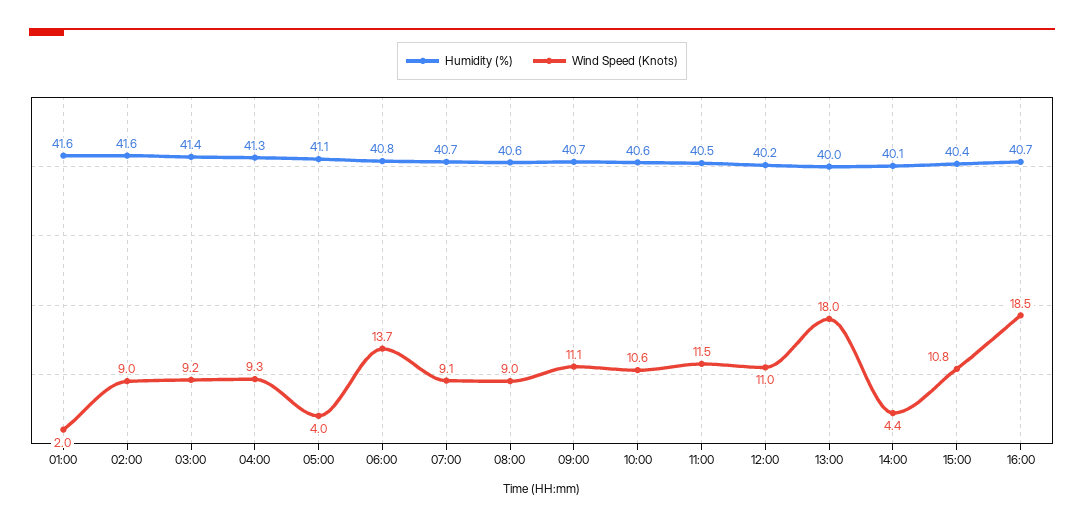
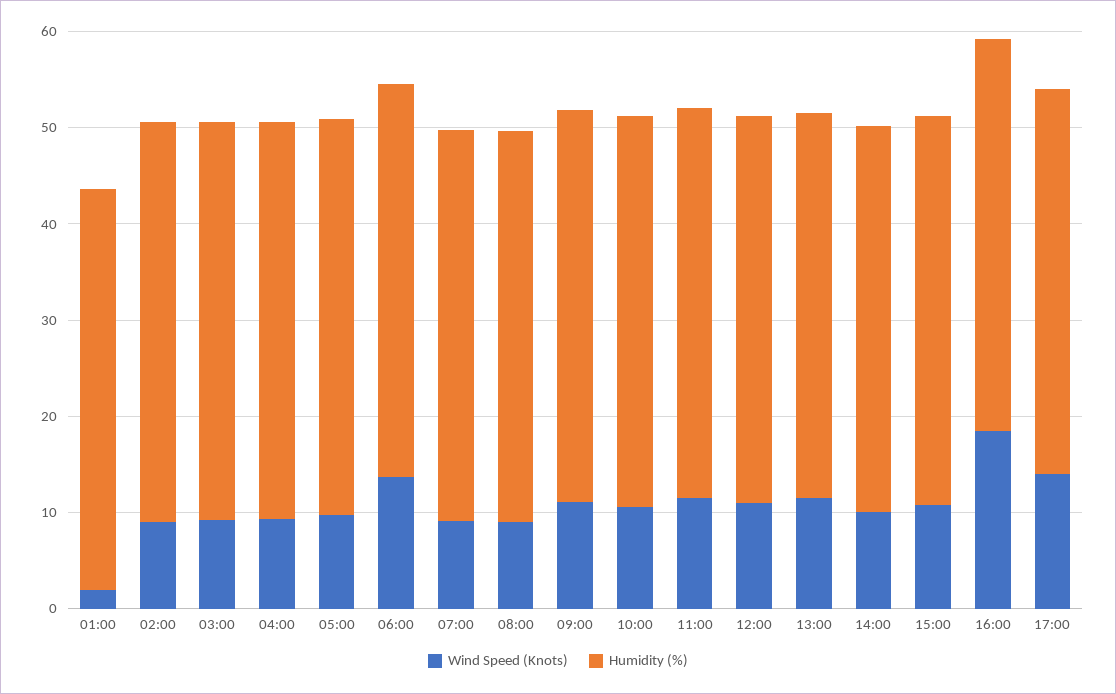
Wind Speed (Knots), 05:00: 4 -> 10
Wind Speed (Knots), 13:00: 18 -> 12
Wind Speed (Knots), 14:00: 4.4 -> 10
Wind Speed (Knots), 17:00: none -> 14
Humidity (%), 17:00: none -> 40

